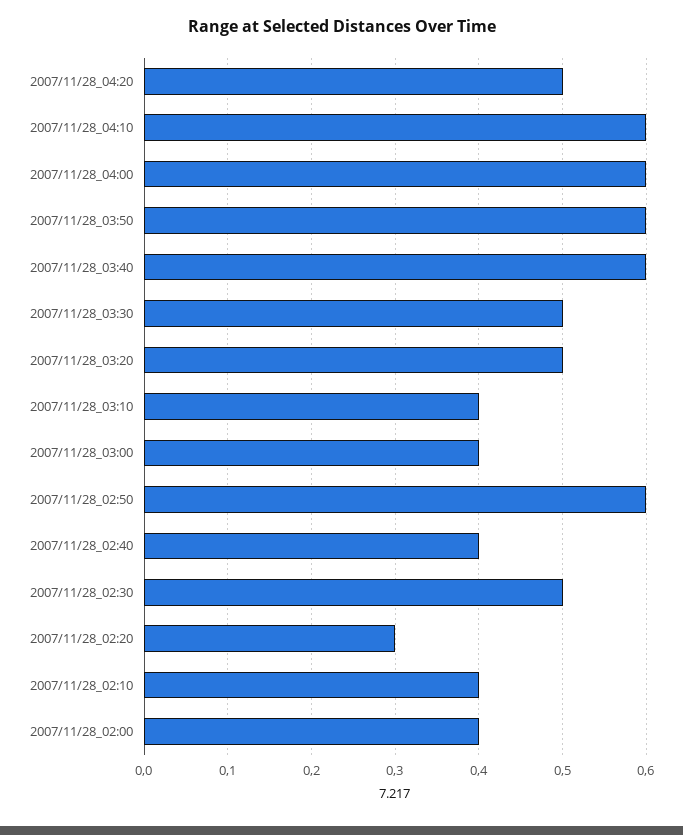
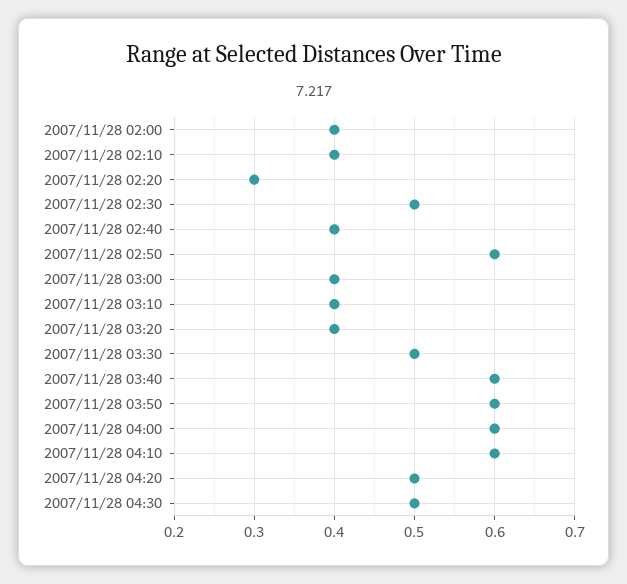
2007/11/28_03:20: 0.5 -> 0.4
2007/11/28 04:30: none -> 0.5

